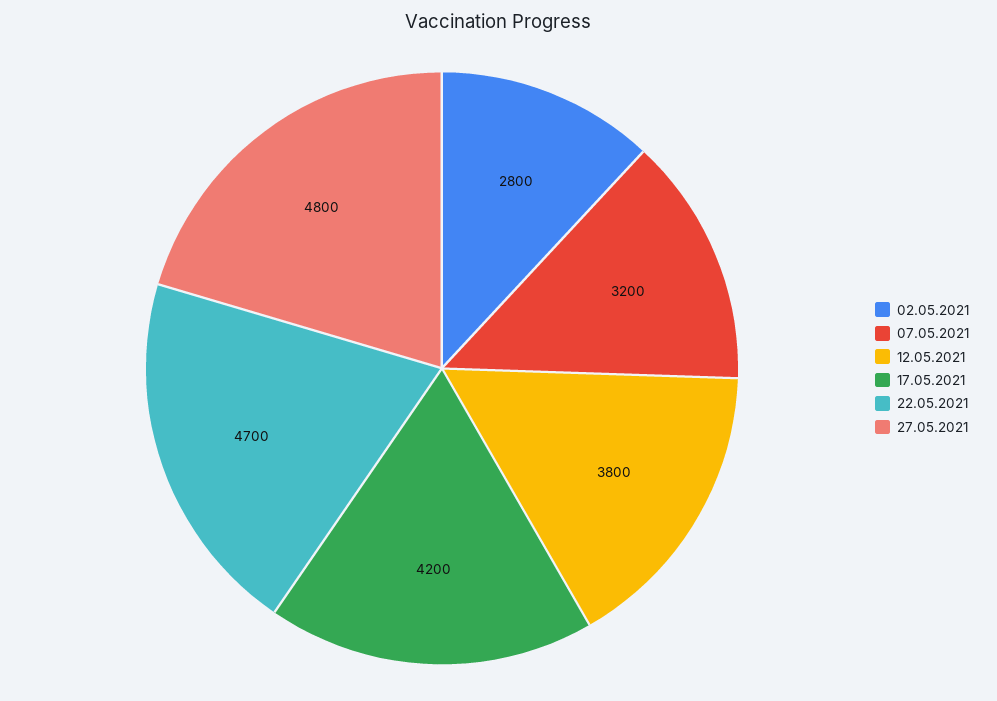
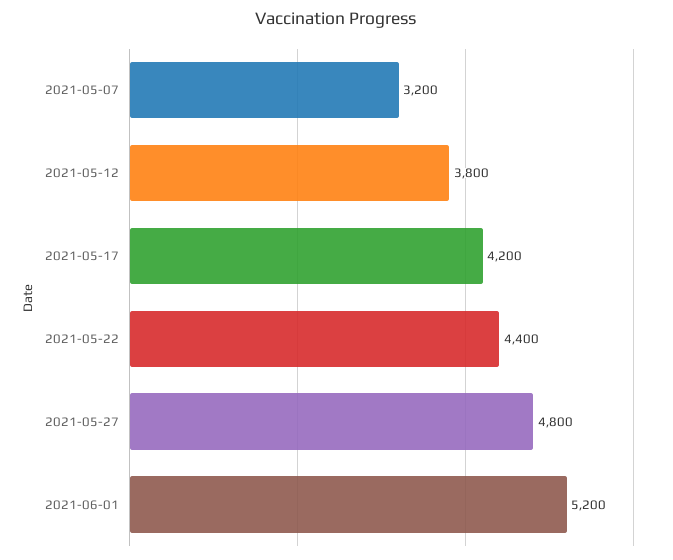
02.05.2021: 2800 -> none
22.05.2021: 4700 -> 4400
2021-06-01: none -> 5200

